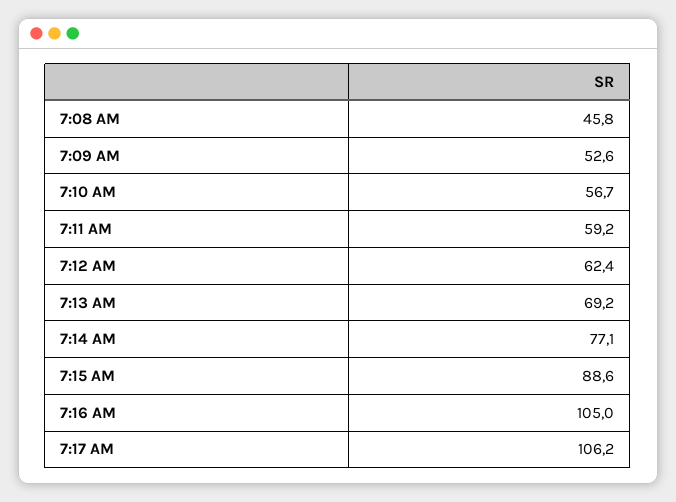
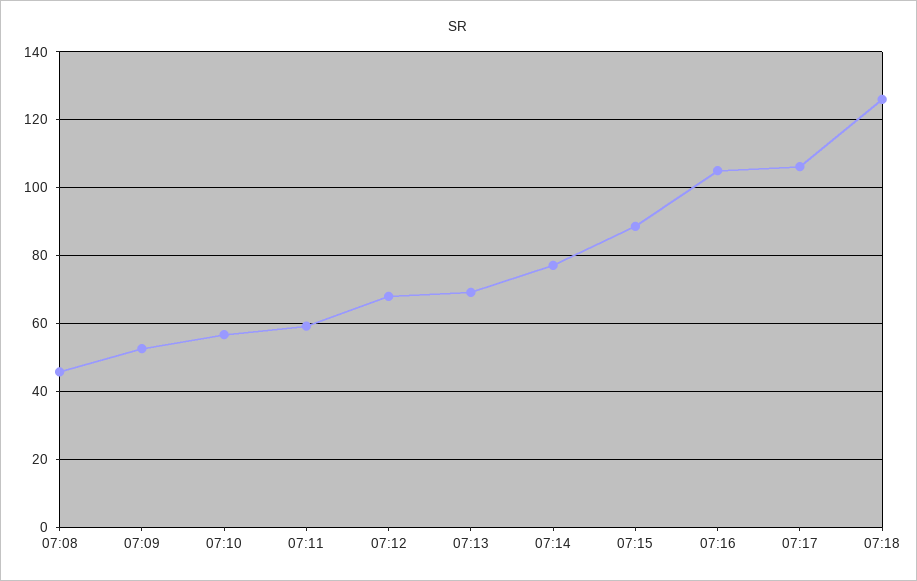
7:12 AM: 62.4 -> 68
07:18: none -> 126

